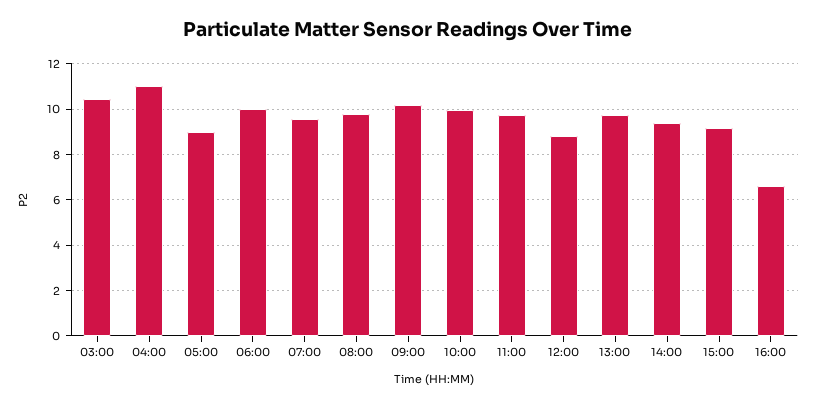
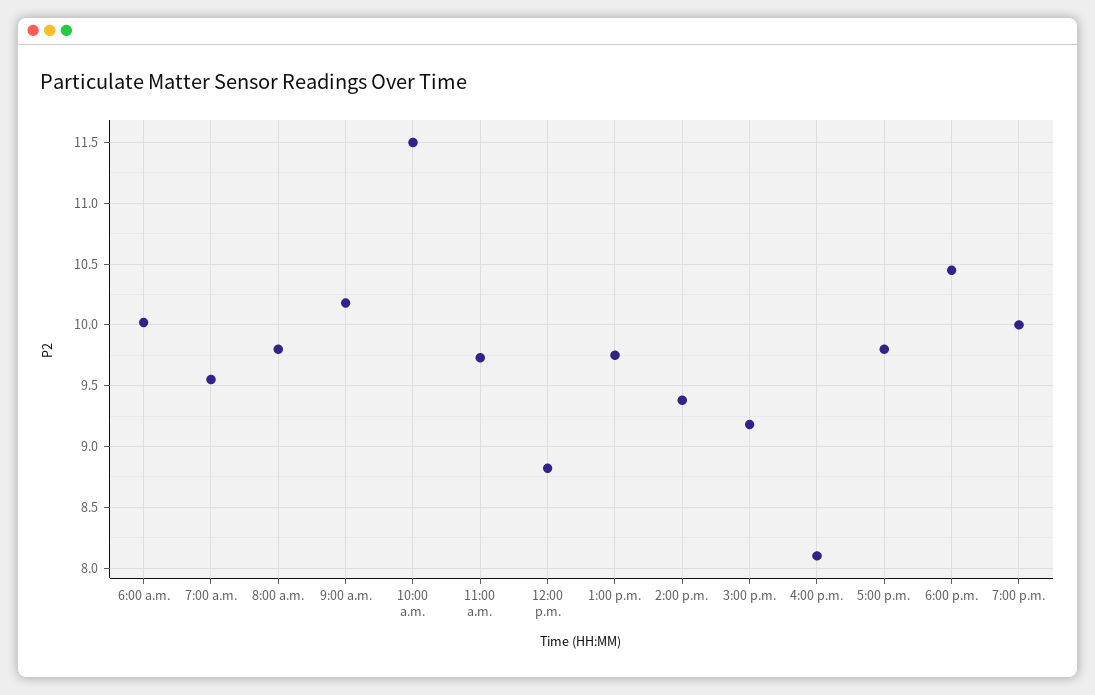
03:00: 10.5 -> none
04:00: 11 -> none
05:00: 9 -> none
10:00: 10 -> 11.5
16:00: 6.5 -> 8.1
5:00 p.m.: none -> 9.8
6:00 p.m.: none -> 10.45
7:00 p.m.: none -> 10

